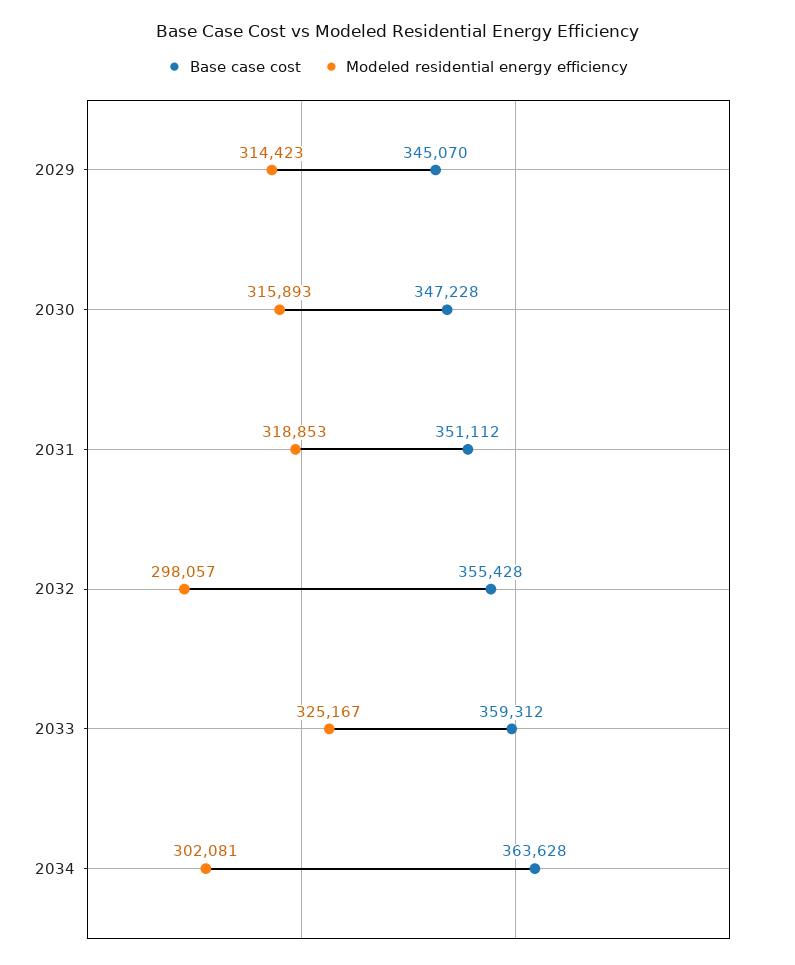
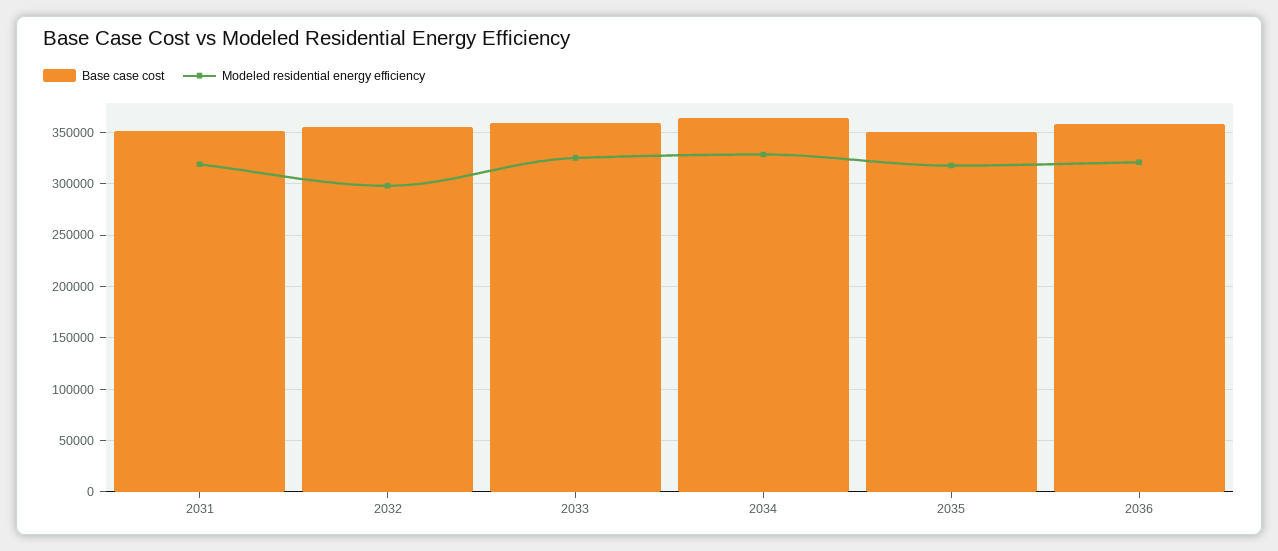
Base case cost, 2029: 345070 -> none
Modeled residential energy efficiency, 2029: 314423 -> none
Base case cost, 2030: 347228 -> none
Modeled residential energy efficiency, 2030: 315893 -> none
Modeled residential energy efficiency, 2034: 302081 -> 330000
Base case cost, 2035: none -> 350000
Modeled residential energy efficiency, 2035: none -> 320000
Base case cost, 2036: none -> 360000
Modeled residential energy efficiency, 2036: none -> 320000

